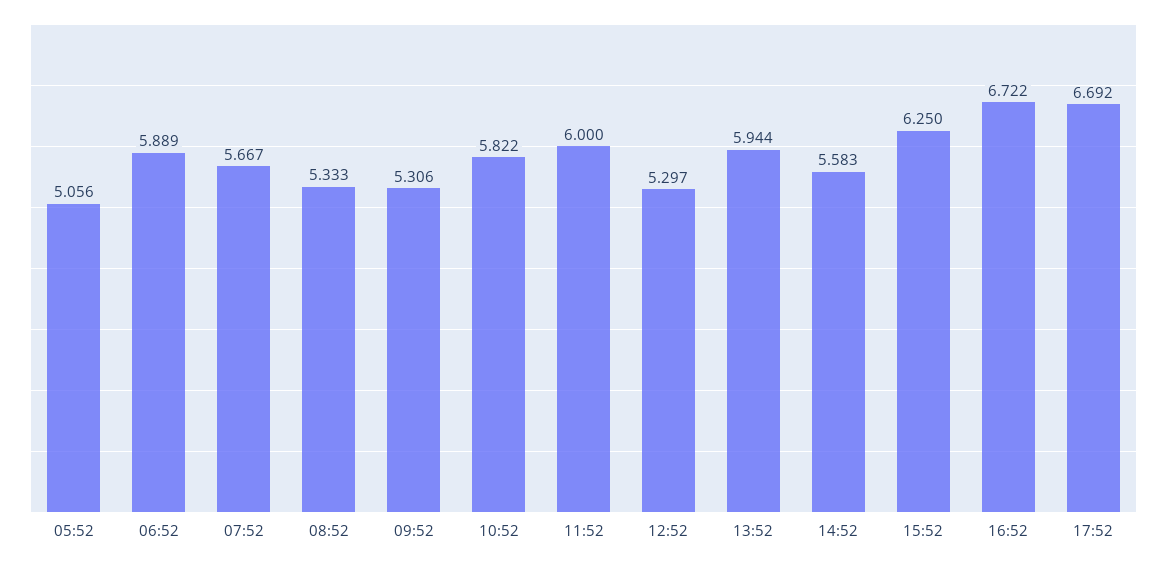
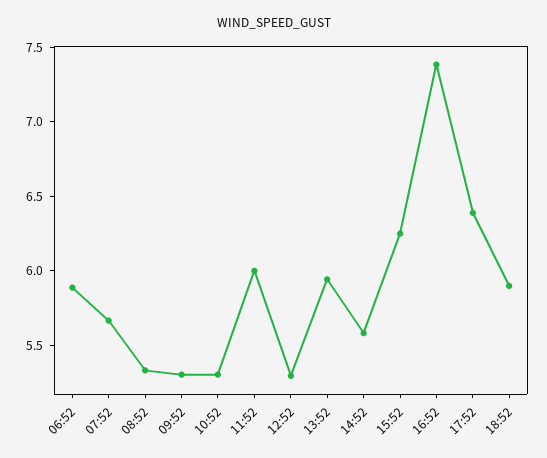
05:52: 5.056 -> none
10:52: 5.822 -> 5.3
16:52: 6.722 -> 7.4
17:52: 6.692 -> 6.4
18:52: none -> 5.9

